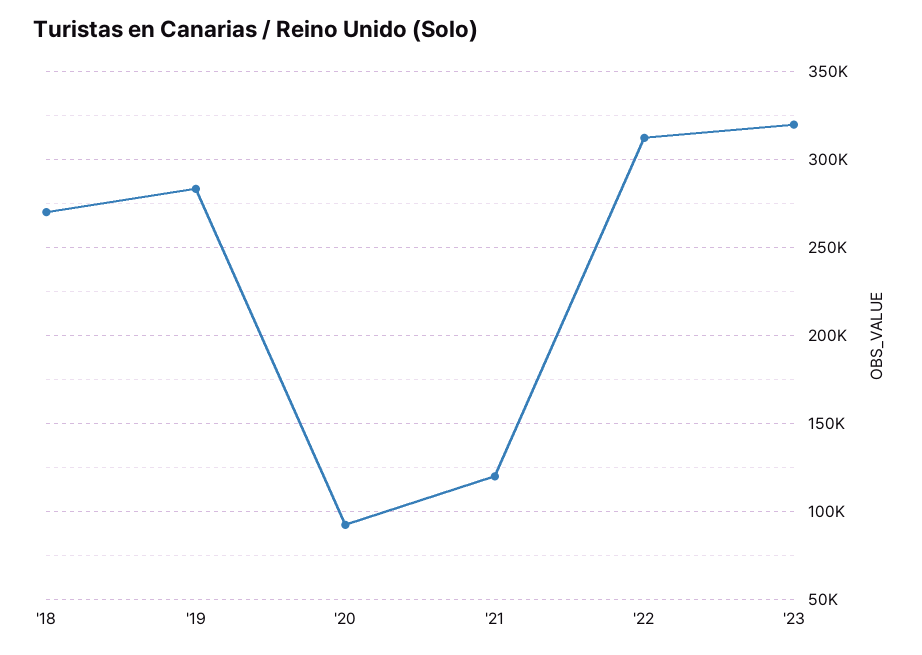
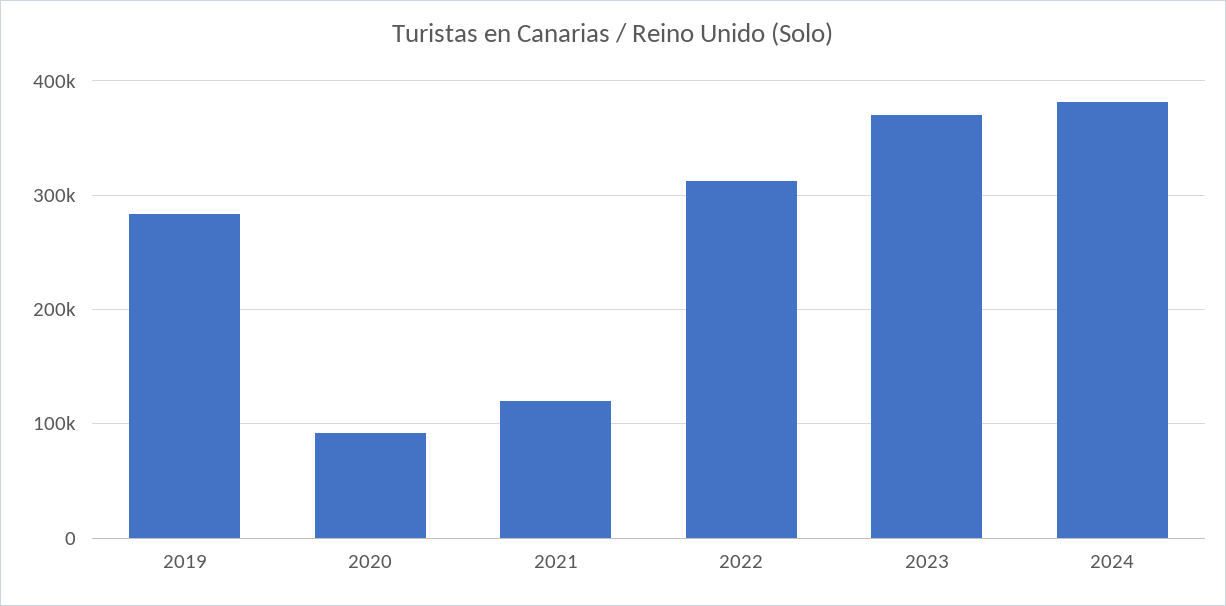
'18: 270000 -> none
'23: 320000 -> 370000
2024: none -> 380000

